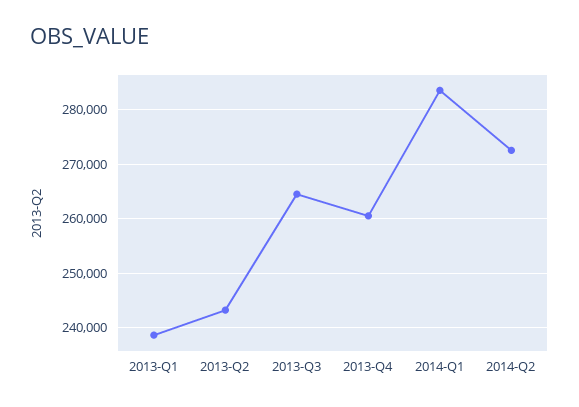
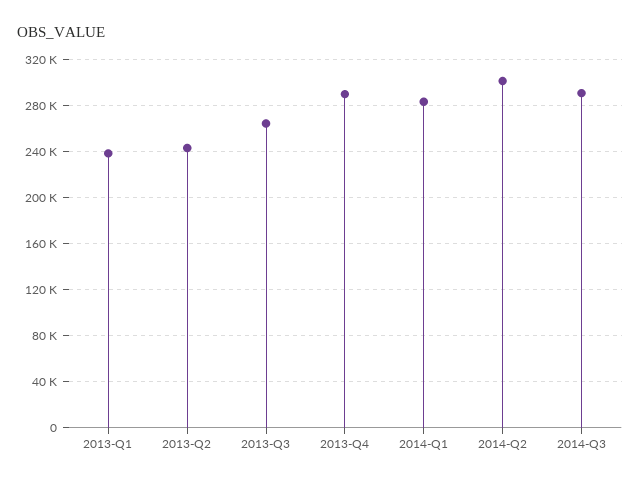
2013-Q4: 260000 -> 290000
2014-Q2: 272000 -> 300000
2014-Q3: none -> 290000

